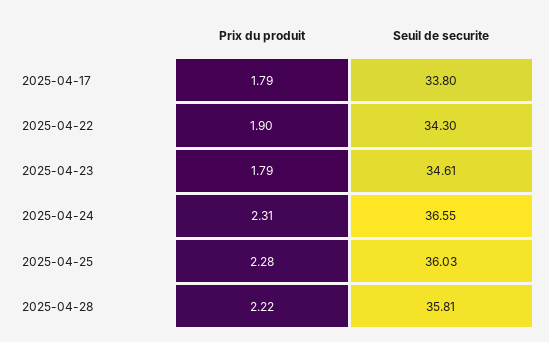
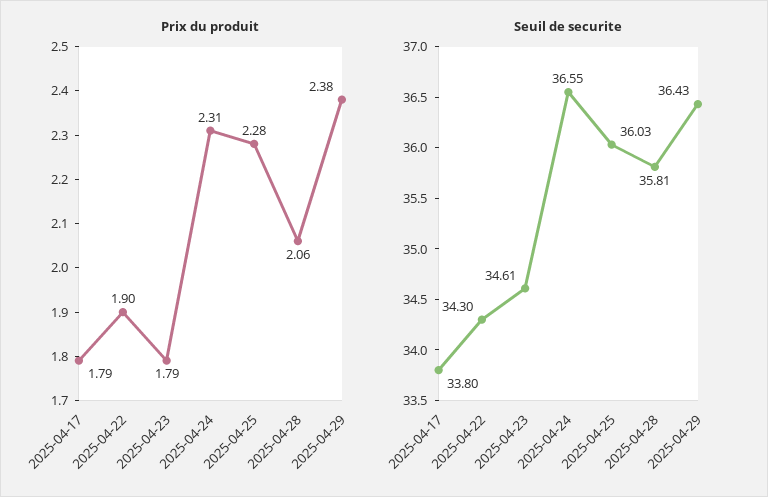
Prix du produit, 2025-04-28: 2.22 -> 2.06
Prix du produit, 2025-04-29: none -> 2.38
Seuil de securite, 2025-04-29: none -> 36.43

